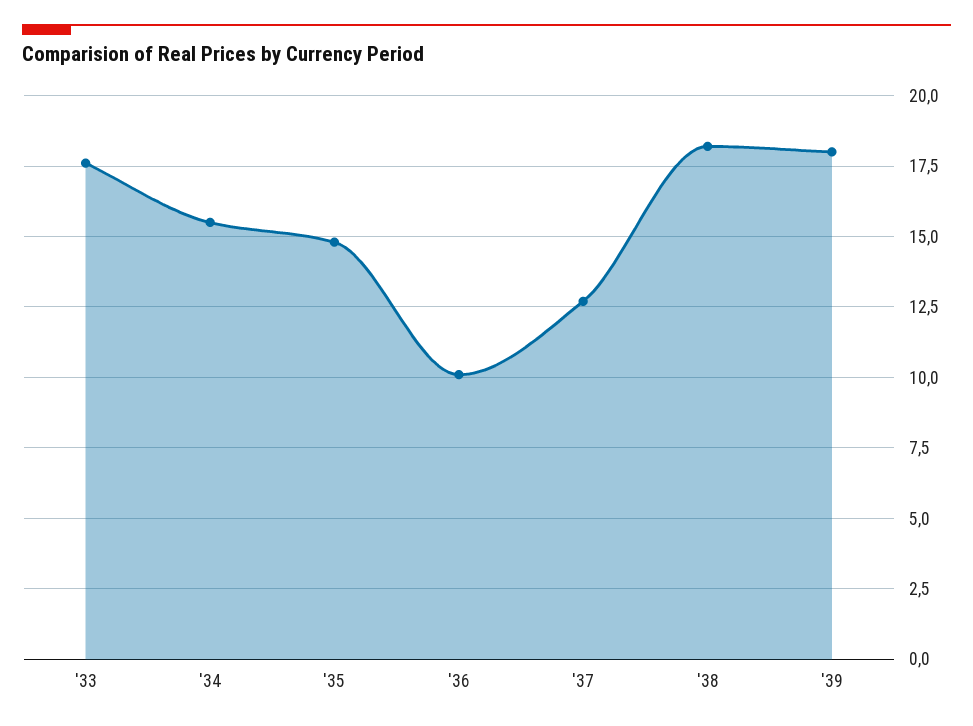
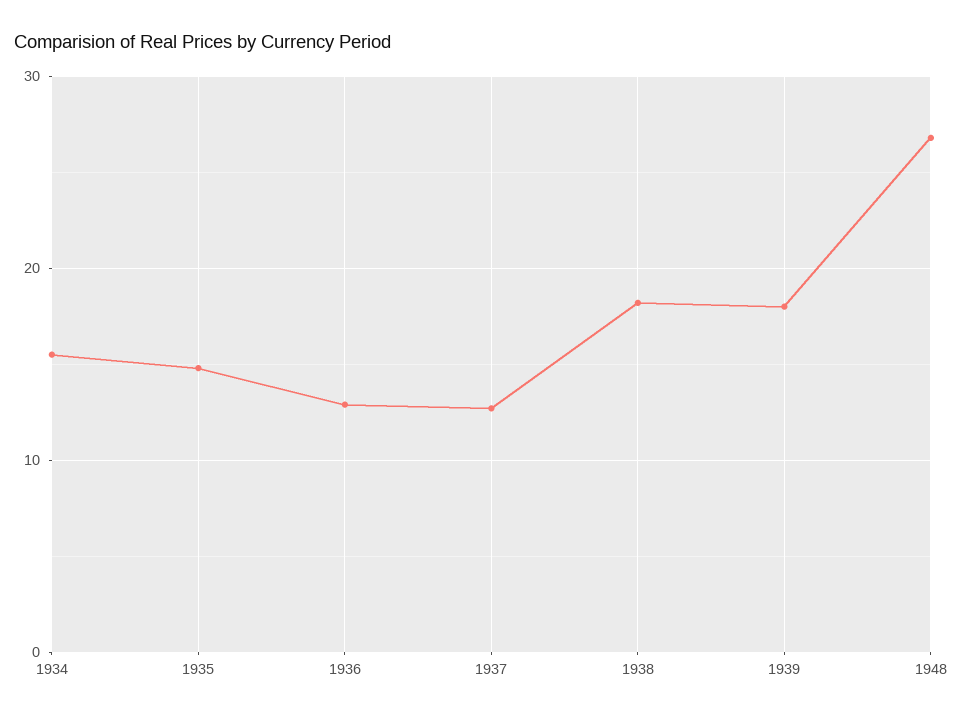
'33: 17.5 -> none
'36: 10 -> 13
1948: none -> 27

